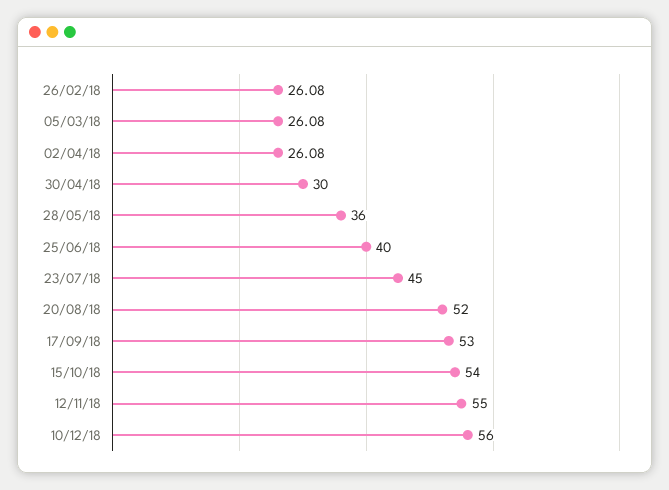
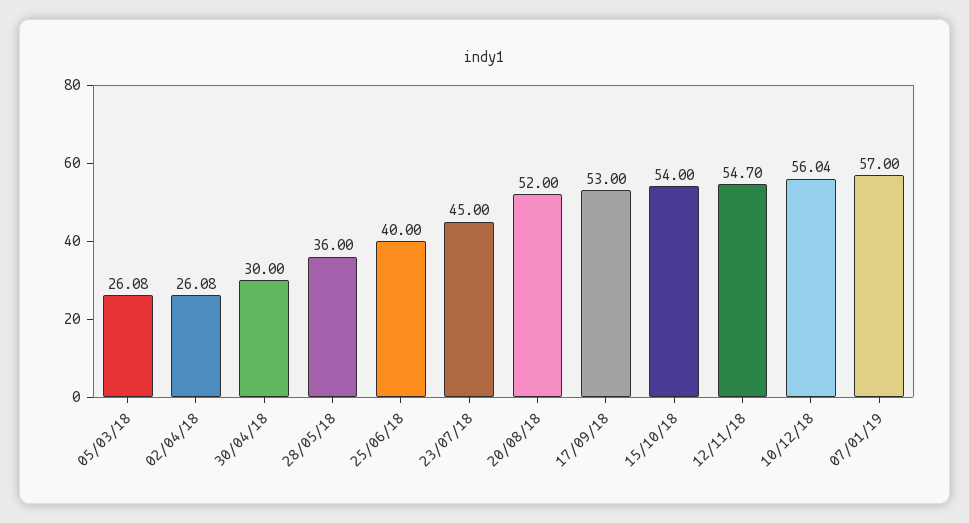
26/02/18: 26.08 -> none
12/11/18: 55 -> 54.7
10/12/18: 56 -> 56.04
07/01/19: none -> 57

